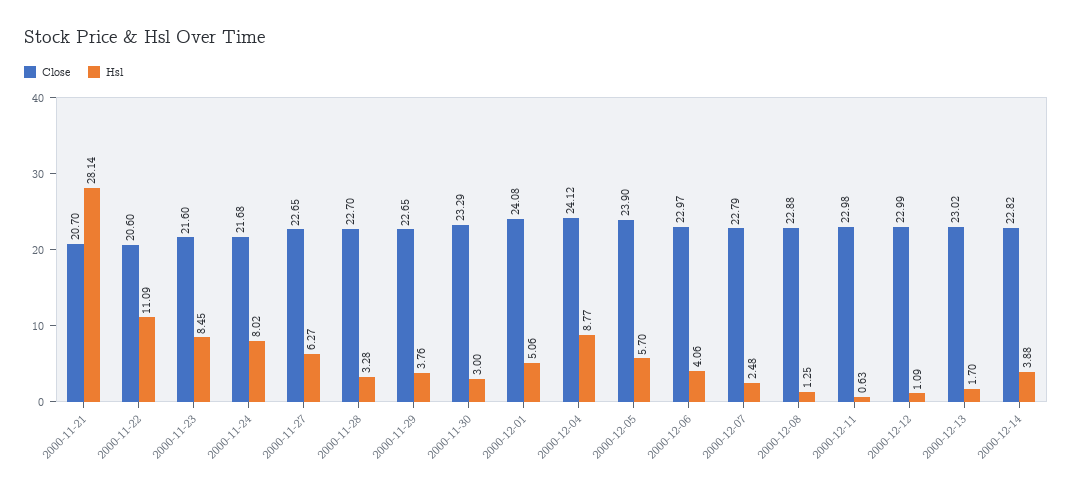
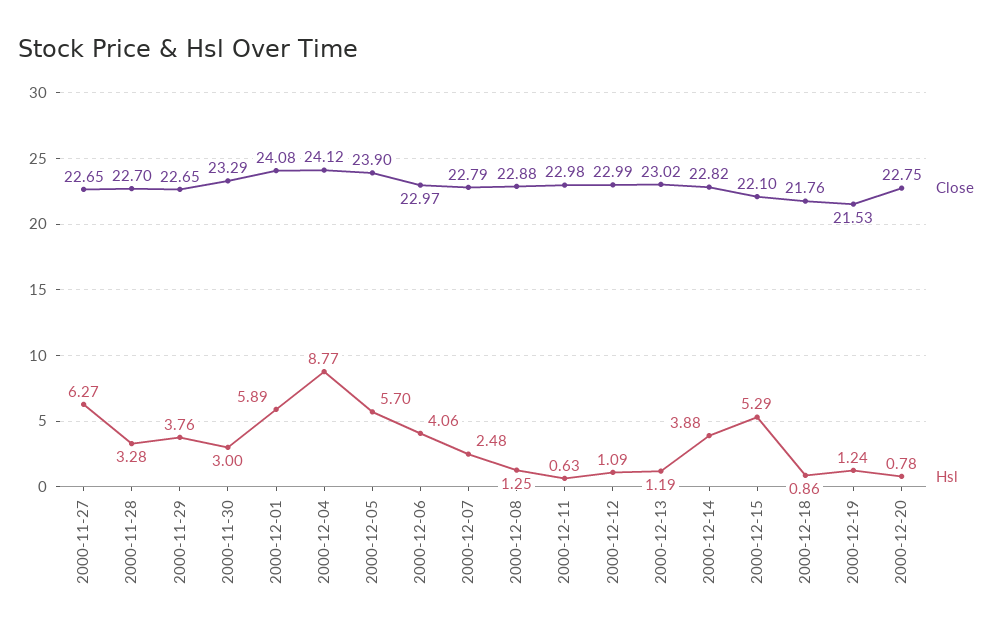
Close, 2000-11-21: 20.7 -> none
Hsl, 2000-11-21: 28.14 -> none
Close, 2000-11-22: 20.6 -> none
Hsl, 2000-11-22: 11.09 -> none
Close, 2000-11-23: 21.6 -> none
Hsl, 2000-11-23: 8.45 -> none
Close, 2000-11-24: 21.68 -> none
Hsl, 2000-11-24: 8.02 -> none
Hsl, 2000-12-01: 5.06 -> 5.89
Hsl, 2000-12-13: 1.7 -> 1.19
Close, 2000-12-15: none -> 22.1
Hsl, 2000-12-15: none -> 5.29
Close, 2000-12-18: none -> 21.76
Hsl, 2000-12-18: none -> 0.86
Close, 2000-12-19: none -> 21.53
Hsl, 2000-12-19: none -> 1.24
Close, 2000-12-20: none -> 22.75
Hsl, 2000-12-20: none -> 0.78

